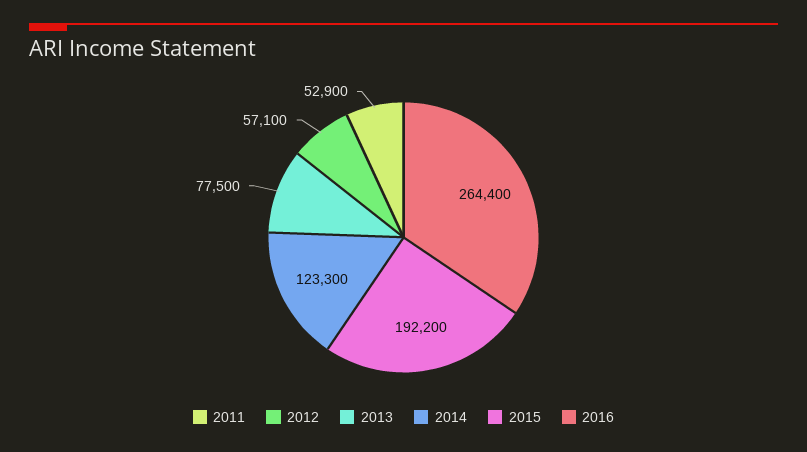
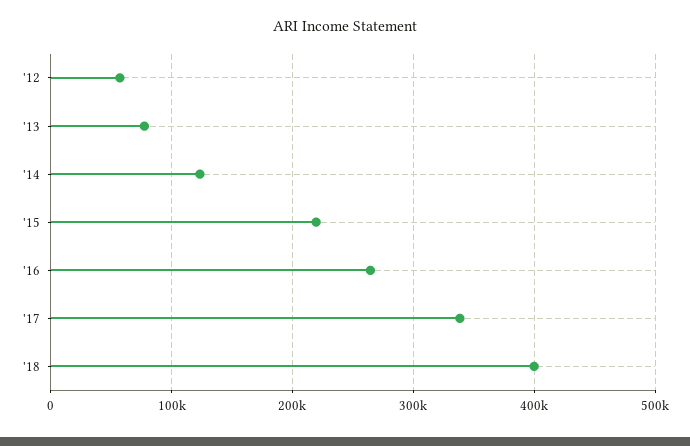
2011: 52900 -> none
2015: 192200 -> 220000
'17: none -> 340000
'18: none -> 400000

